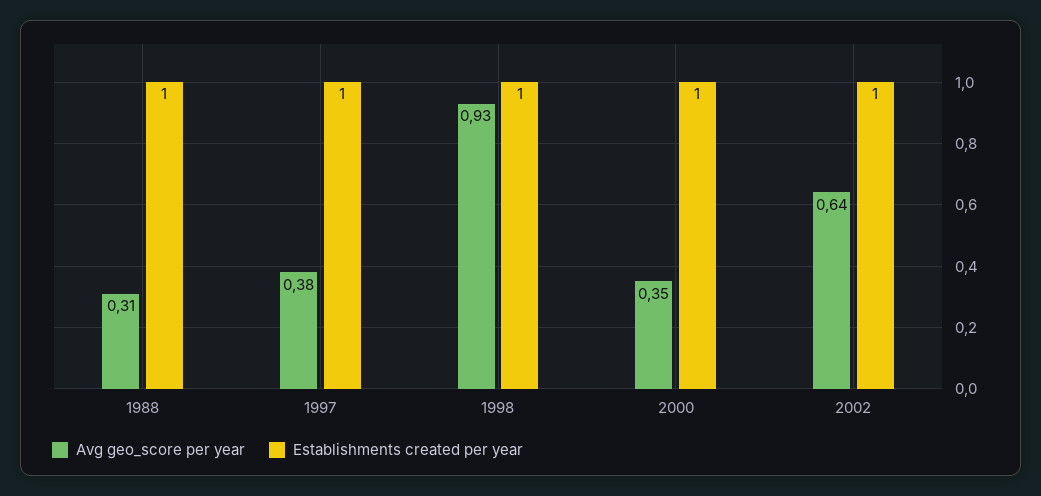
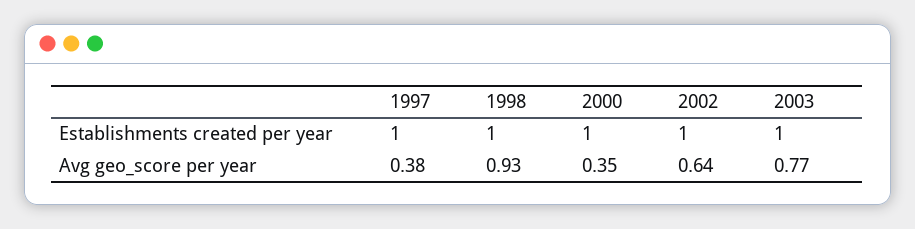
Avg geo_score per year, 1988: 0.31 -> none
Establishments created per year, 1988: 1 -> none
Establishments created per year, 2003: none -> 1
Avg geo_score per year, 2003: none -> 0.77

